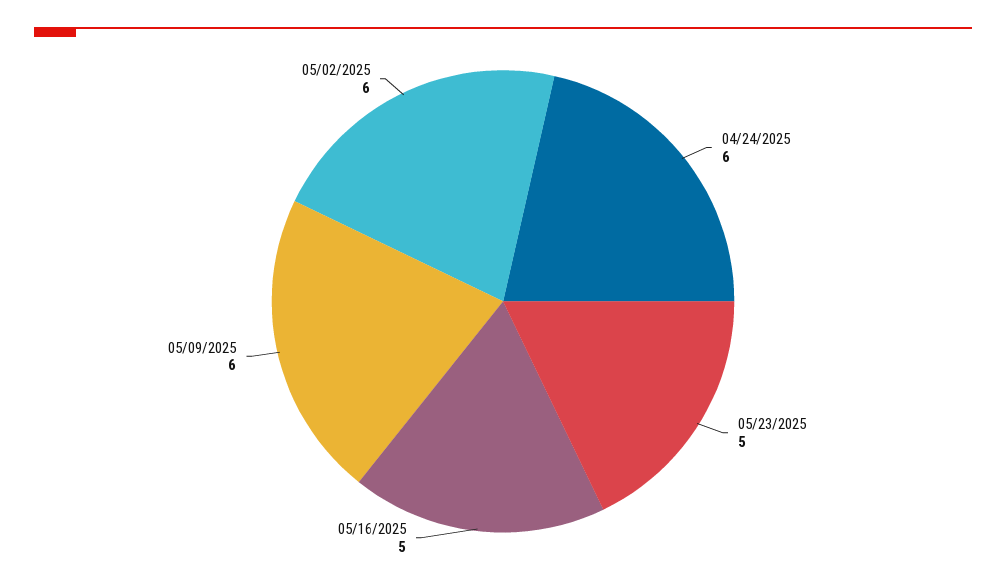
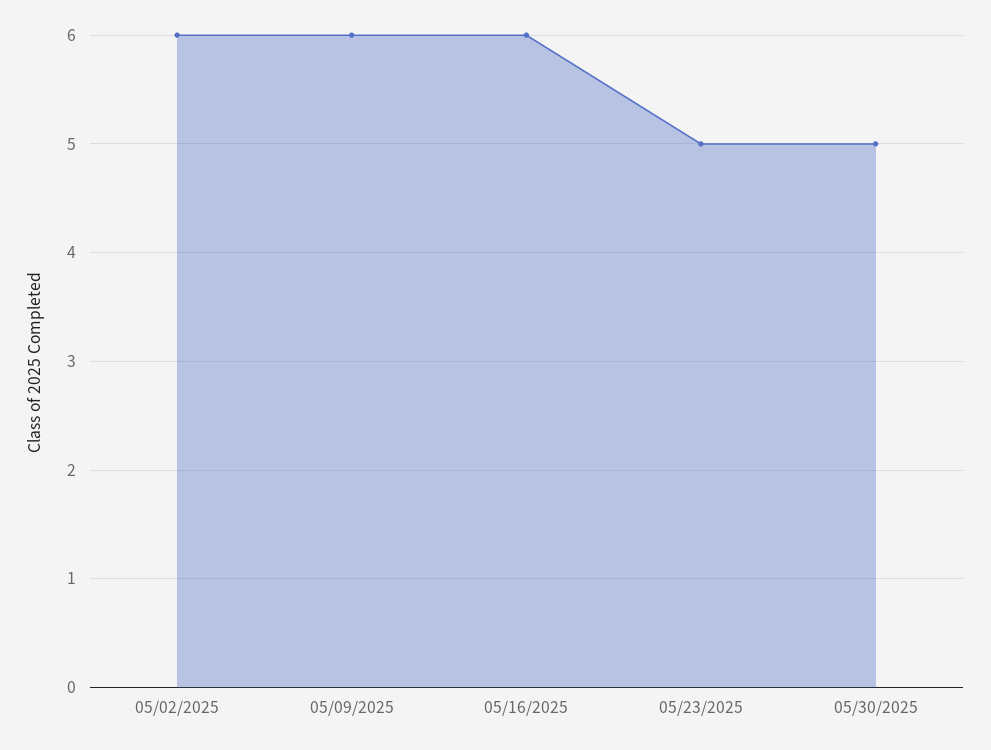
04/24/2025: 6 -> none
05/16/2025: 5 -> 6
05/30/2025: none -> 5

